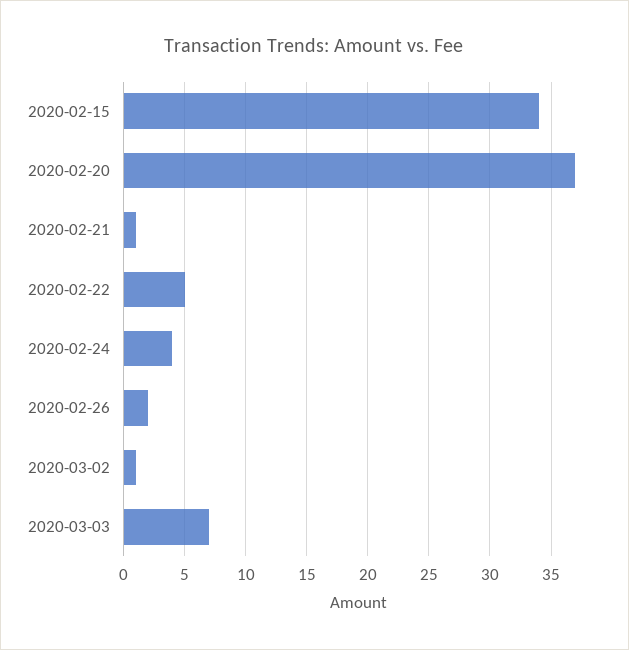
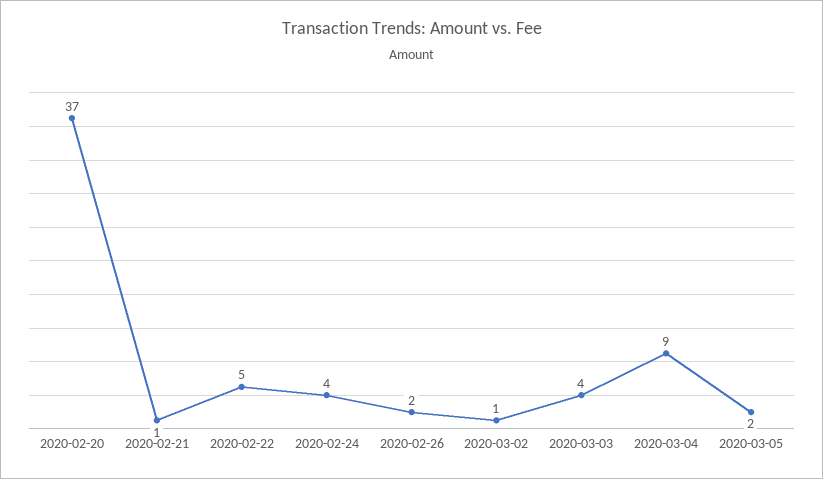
2020-02-15: 34 -> none
2020-03-03: 7 -> 4
2020-03-04: none -> 9
2020-03-05: none -> 2

